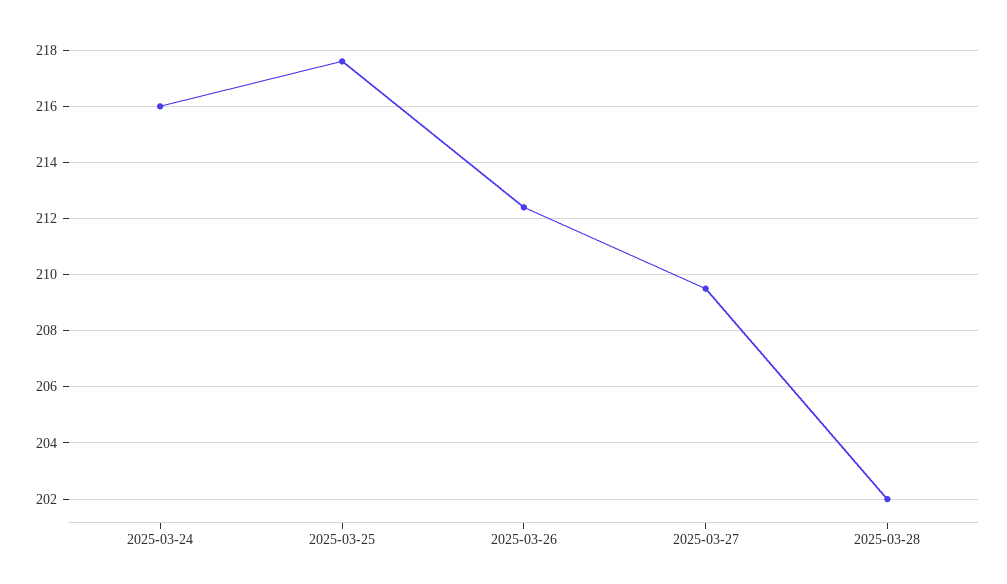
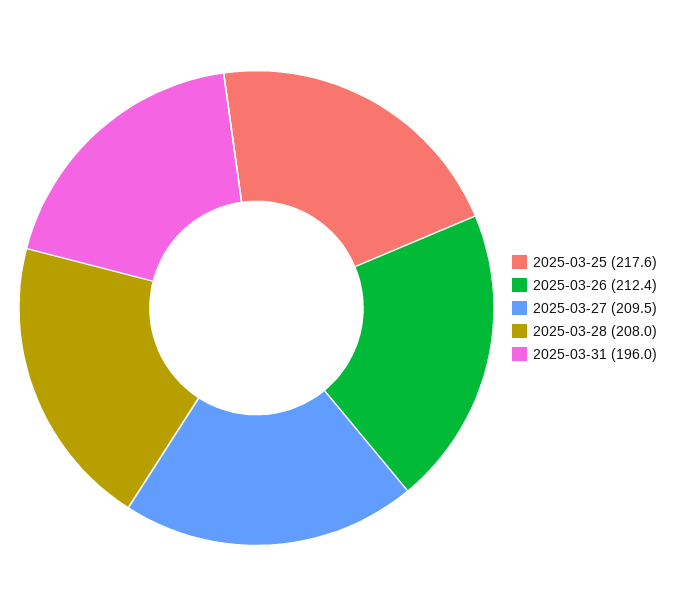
2025-03-24: 216 -> none
2025-03-28: 202 -> 208
2025-03-31: none -> 196

